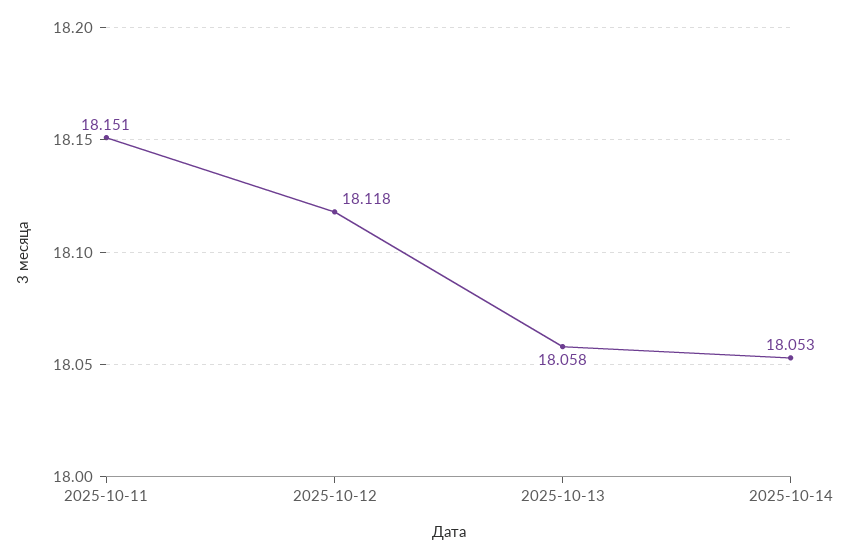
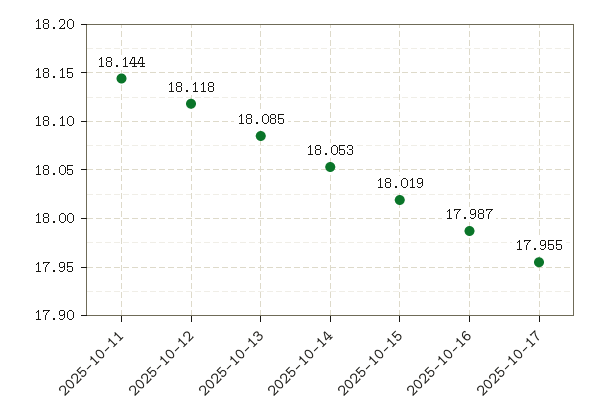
2025-10-11: 18.151 -> 18.144
2025-10-13: 18.058 -> 18.085
2025-10-15: none -> 18.019
2025-10-16: none -> 17.987
2025-10-17: none -> 17.955

